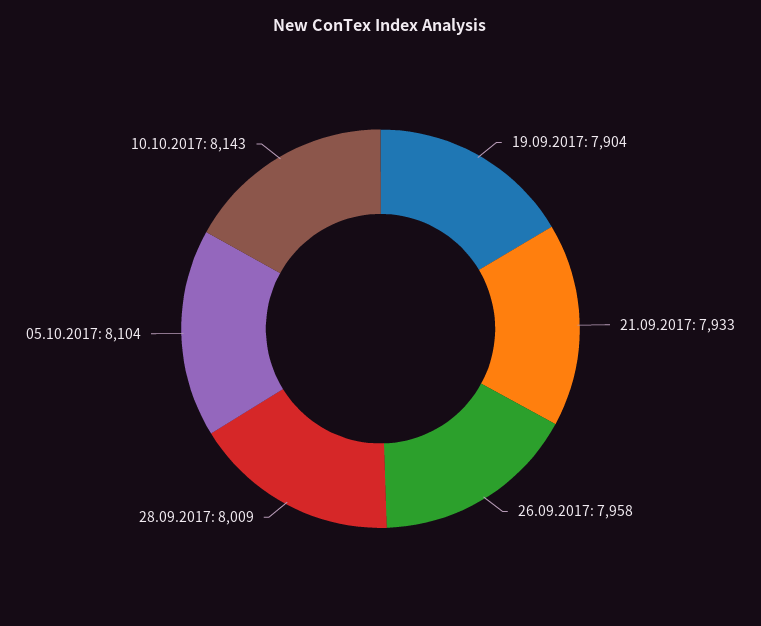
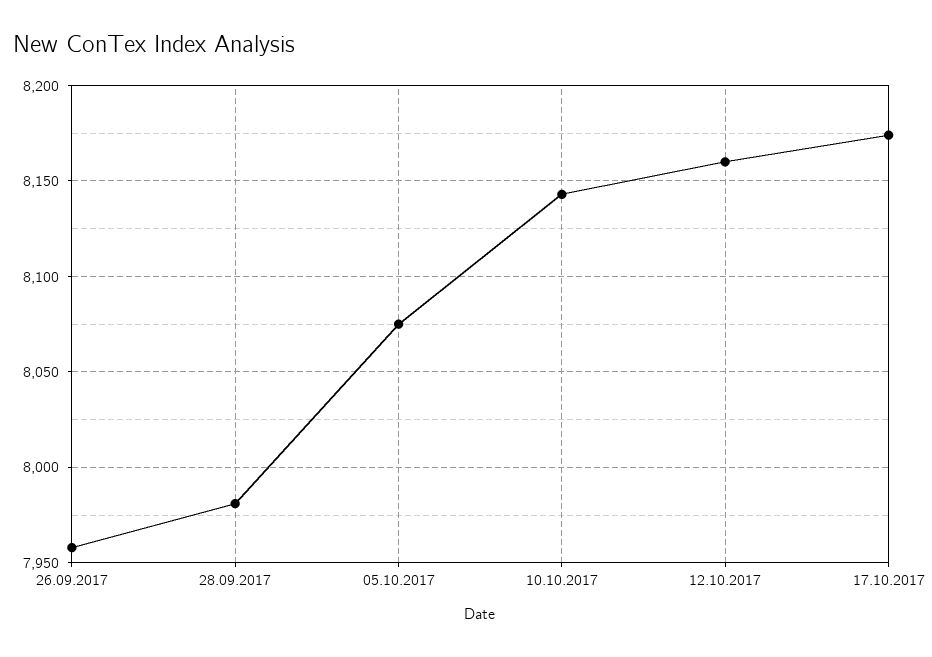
19.09.2017: 7904 -> none
21.09.2017: 7933 -> none
28.09.2017: 8009 -> 7980
05.10.2017: 8104 -> 8075
12.10.2017: none -> 8160
17.10.2017: none -> 8175

